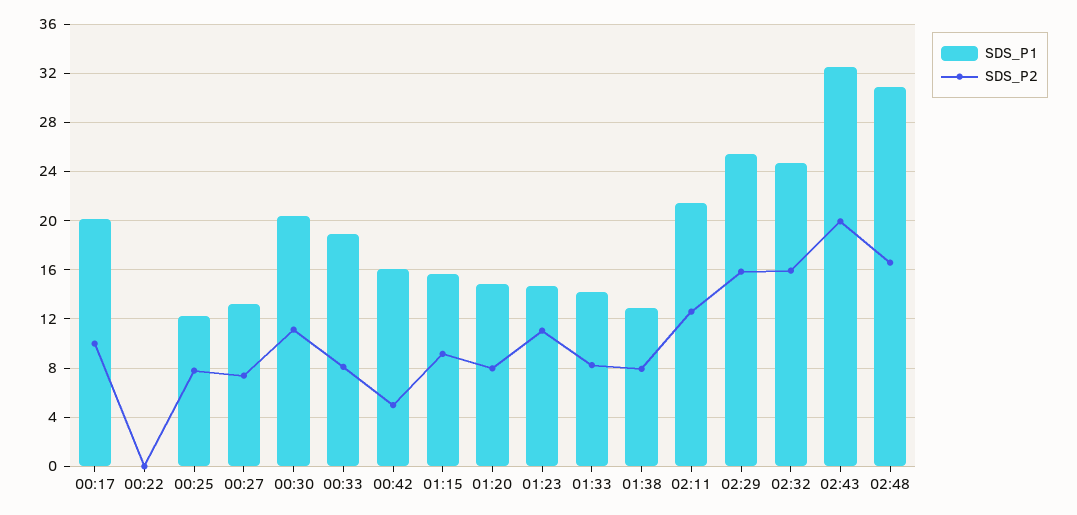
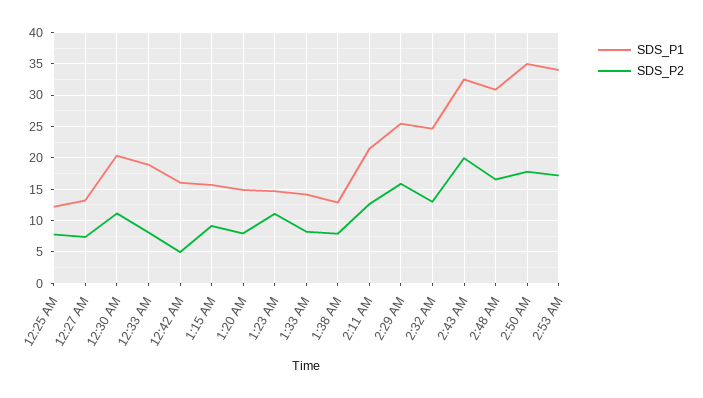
SDS_P1, 00:17: 20 -> none
SDS_P2, 00:17: 10 -> none
SDS_P1, 00:22: 0 -> none
SDS_P2, 00:22: 0 -> none
SDS_P2, 02:32: 16 -> 13
SDS_P1, 2:50 AM: none -> 35
SDS_P2, 2:50 AM: none -> 18
SDS_P1, 2:53 AM: none -> 34
SDS_P2, 2:53 AM: none -> 17

